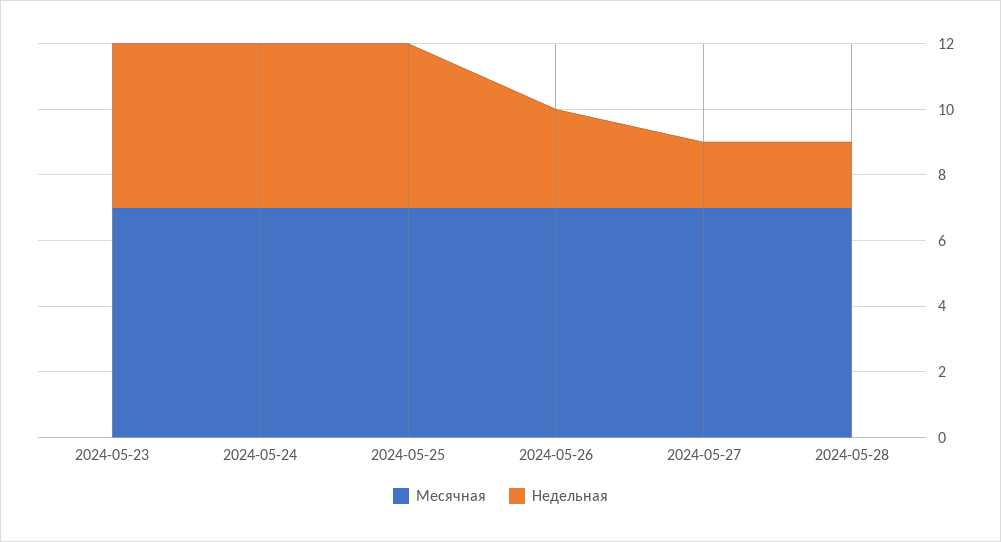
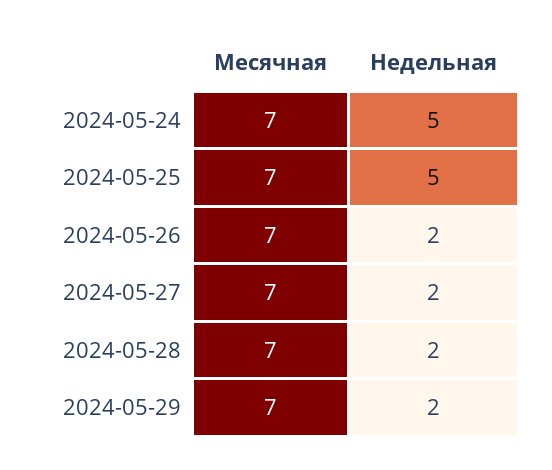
Месячная, 2024-05-23: 7 -> none
Недельная, 2024-05-23: 5 -> none
Недельная, 2024-05-26: 3 -> 2
Месячная, 2024-05-29: none -> 7
Недельная, 2024-05-29: none -> 2

